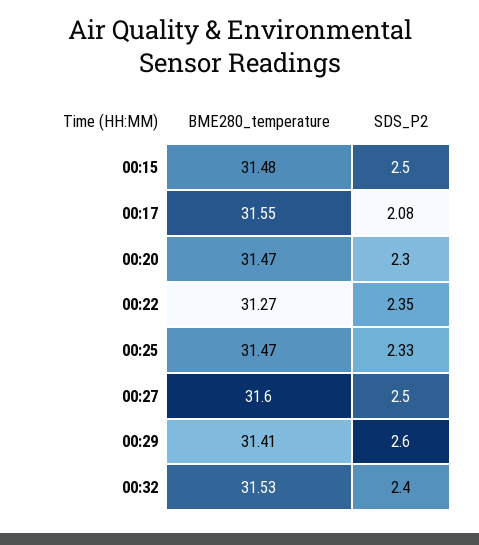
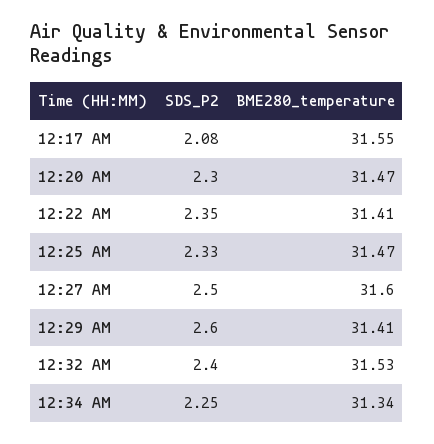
BME280_temperature, 00:15: 31.48 -> none
SDS_P2, 00:15: 2.5 -> none
BME280_temperature, 00:22: 31.27 -> 31.41
SDS_P2, 12:34 AM: none -> 2.25
BME280_temperature, 12:34 AM: none -> 31.34

